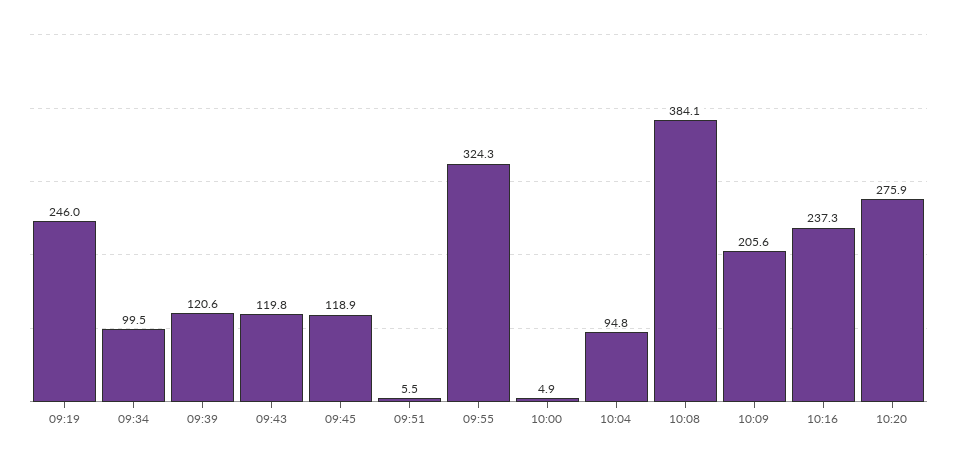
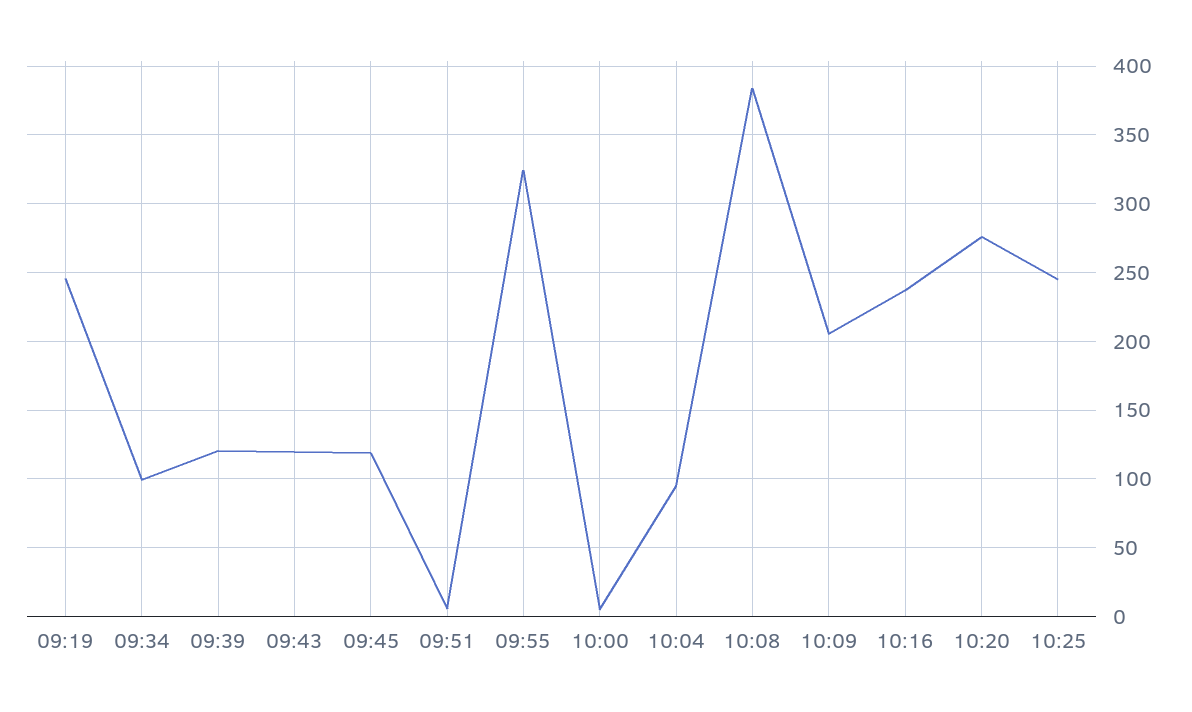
10:25: none -> 245

